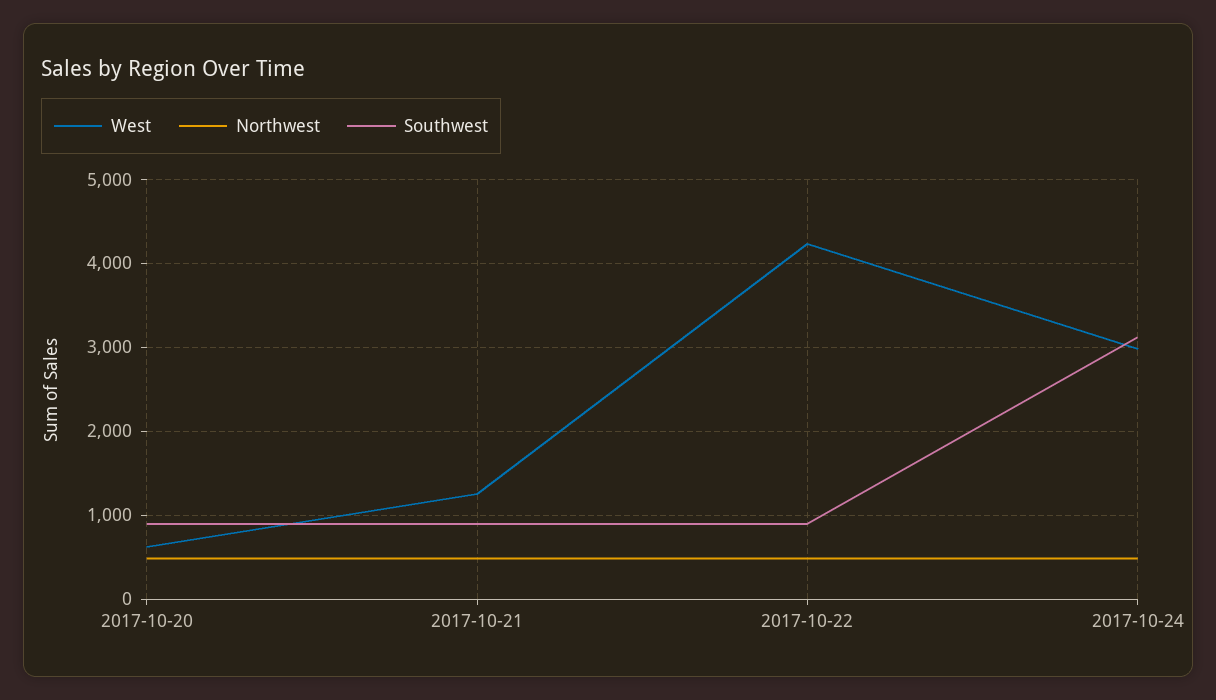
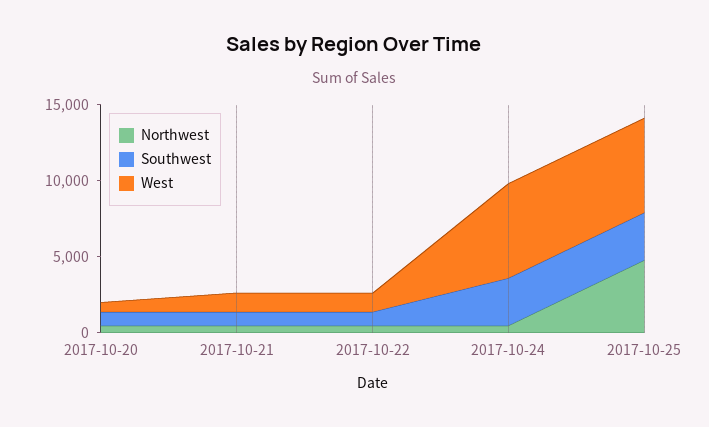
West, 2017-10-22: 4200 -> 1000
West, 2017-10-24: 3000 -> 6000
Northwest, 2017-10-25: none -> 5000
Southwest, 2017-10-25: none -> 3000
West, 2017-10-25: none -> 6000

